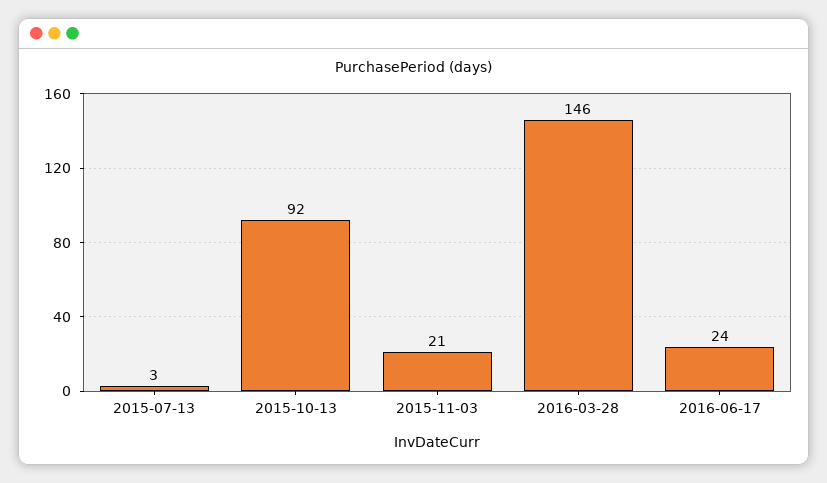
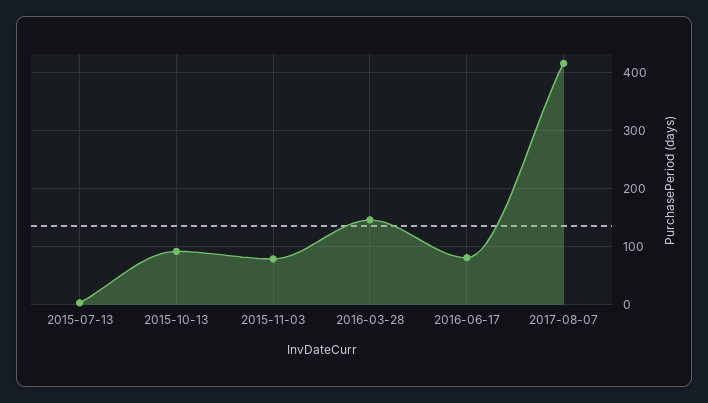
2015-11-03: 21 -> 80
2016-06-17: 24 -> 80
2017-08-07: none -> 420

